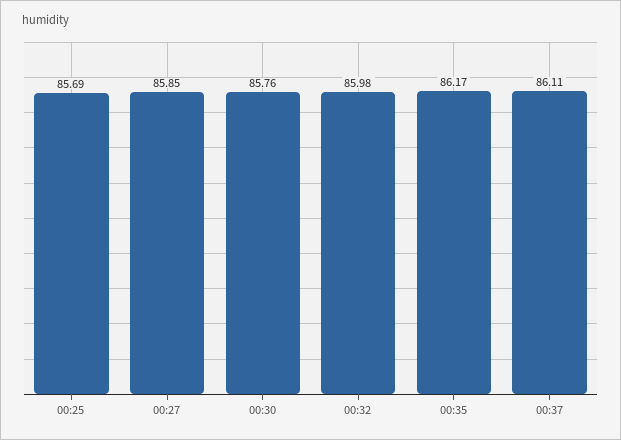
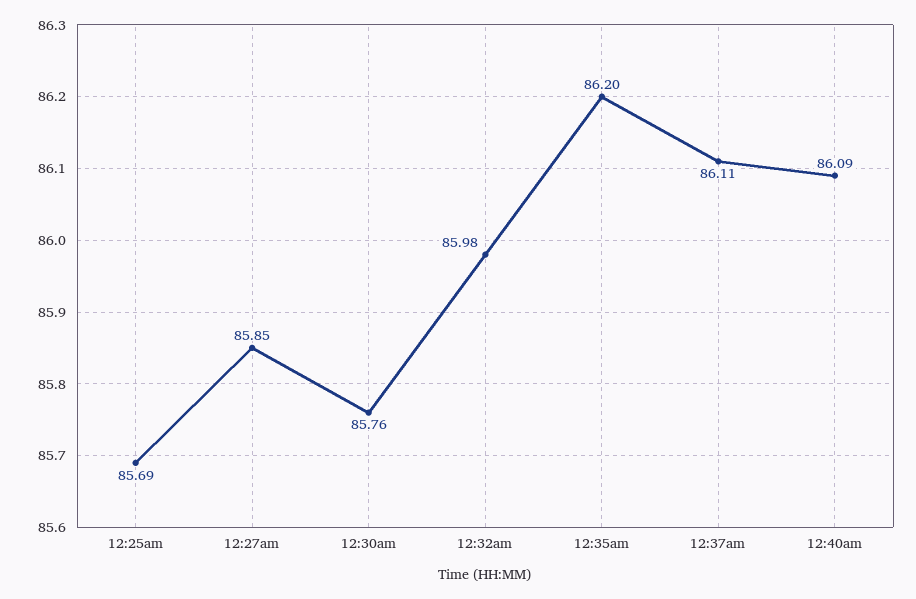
00:35: 86.17 -> 86.2
12:40am: none -> 86.09

